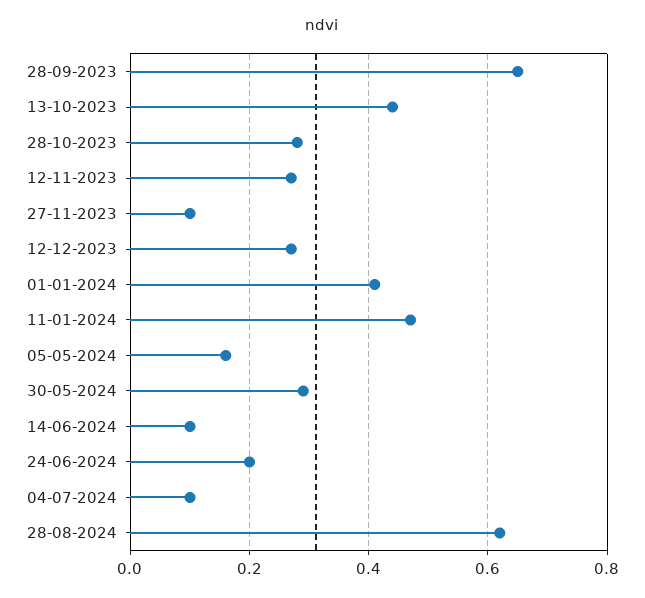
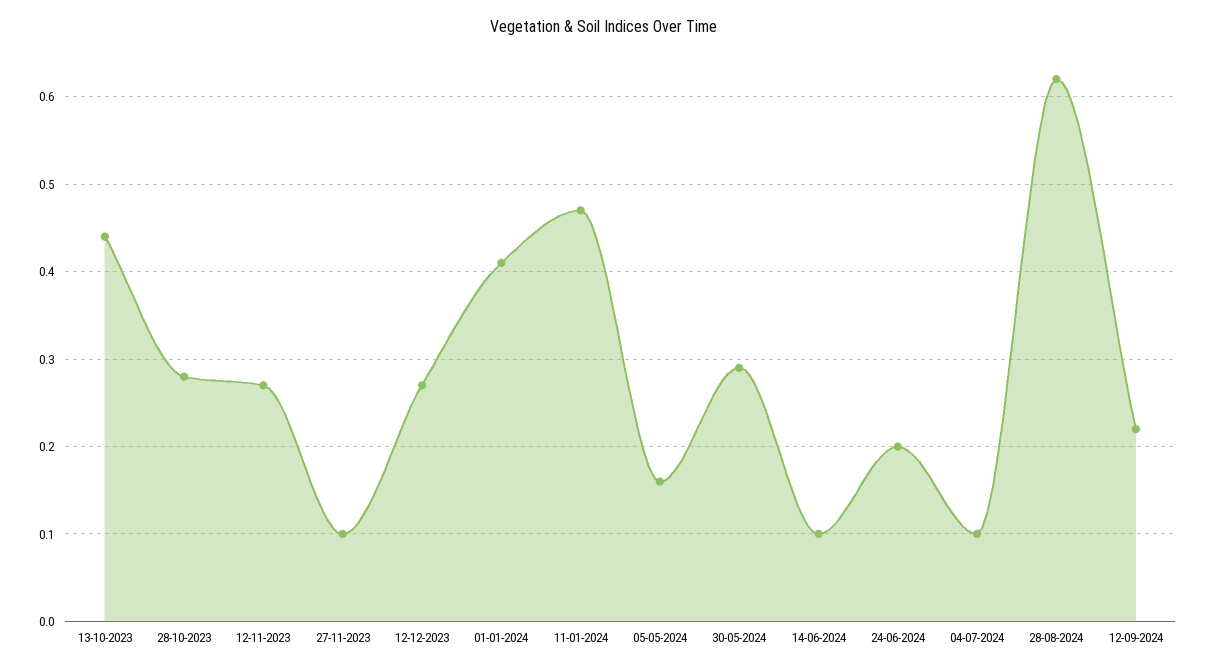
28-09-2023: 0.65 -> none
12-09-2024: none -> 0.22

